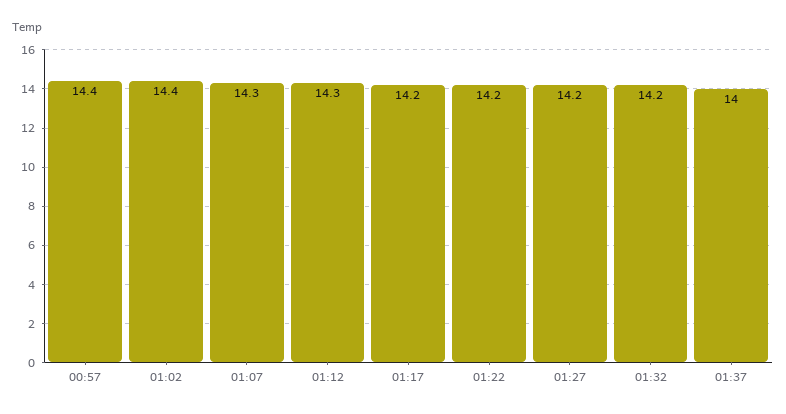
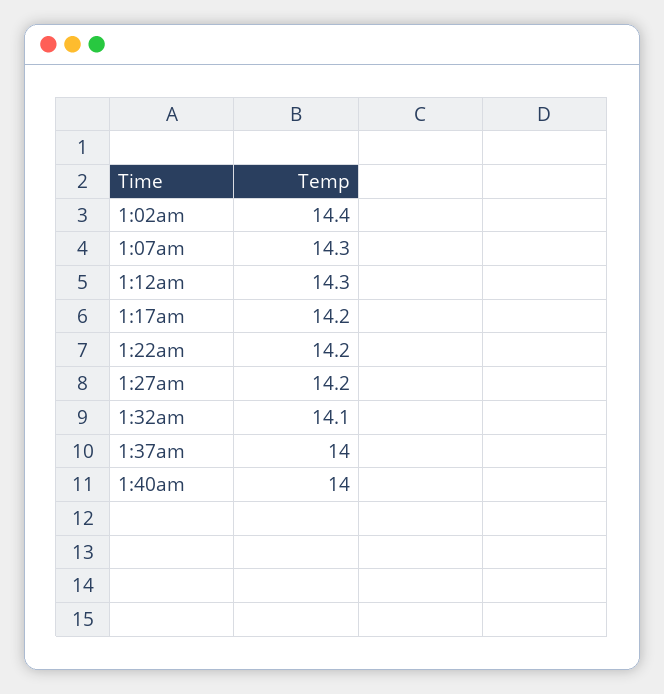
00:57: 14.4 -> none
01:32: 14.2 -> 14.1
1:40am: none -> 14

